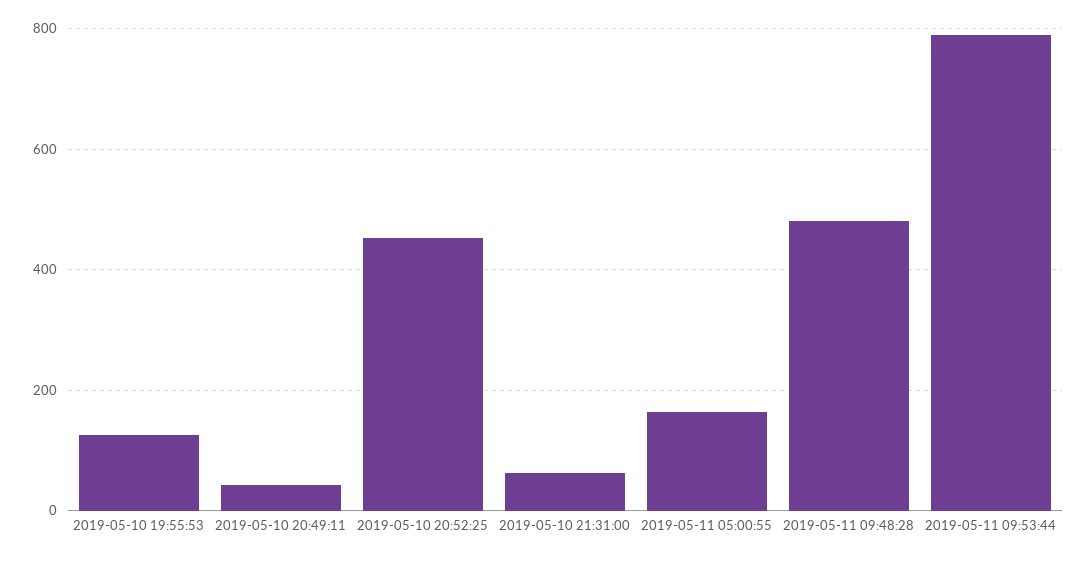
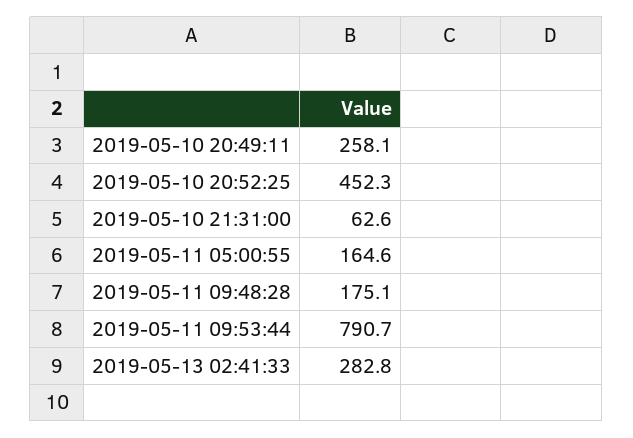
2019-05-10 19:55:53: 120 -> none
2019-05-10 20:49:11: 40 -> 258.1
2019-05-11 09:48:28: 480 -> 175.1
2019-05-13 02:41:33: none -> 282.8

